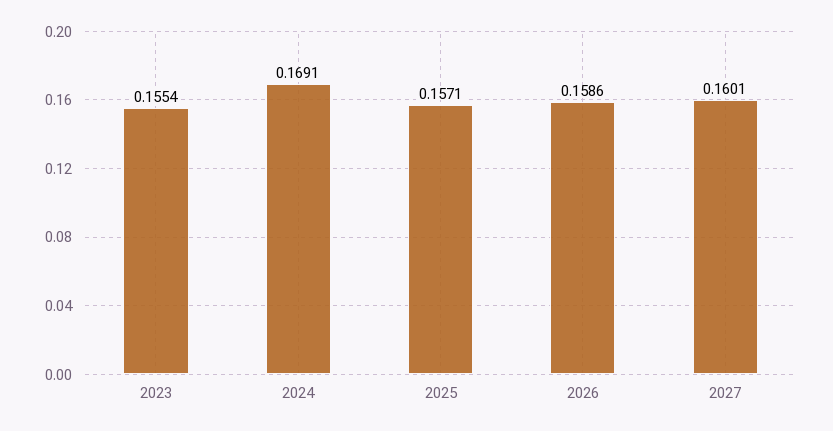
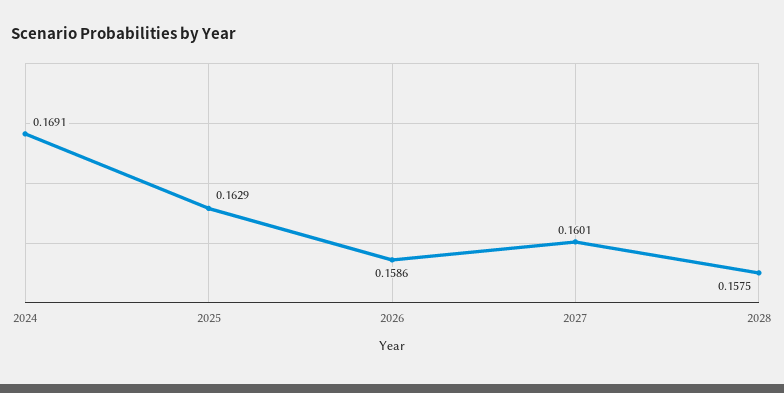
2023: 0.1554 -> none
2025: 0.1571 -> 0.1629
2028: none -> 0.1575

